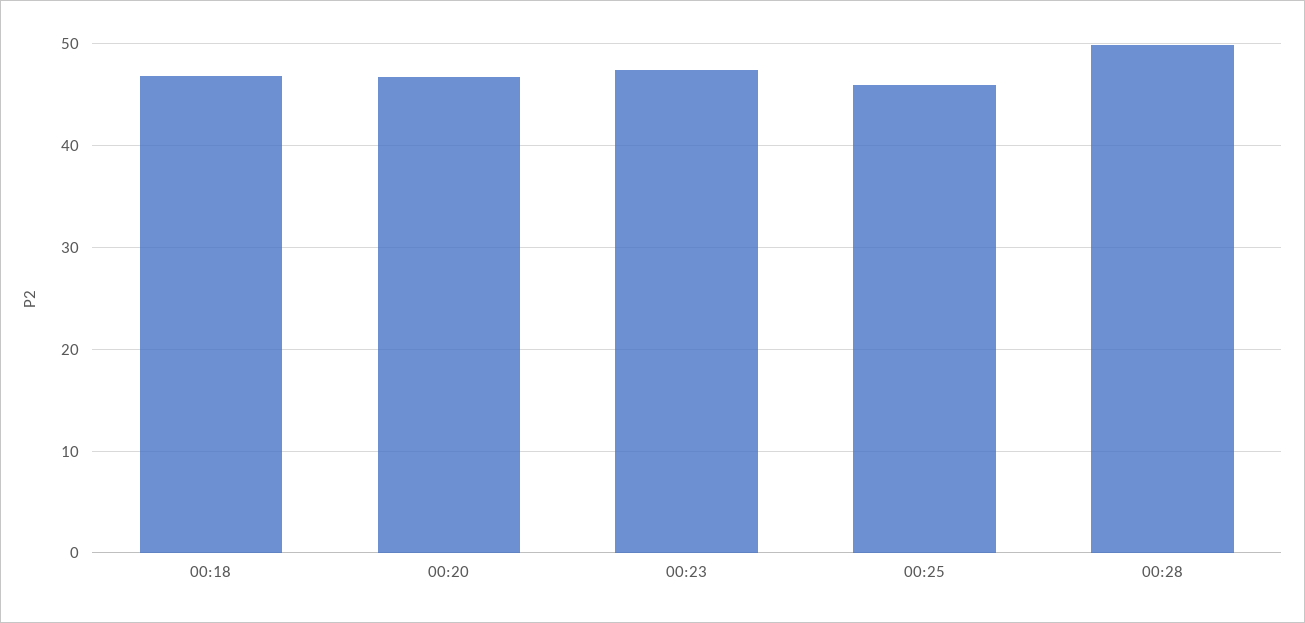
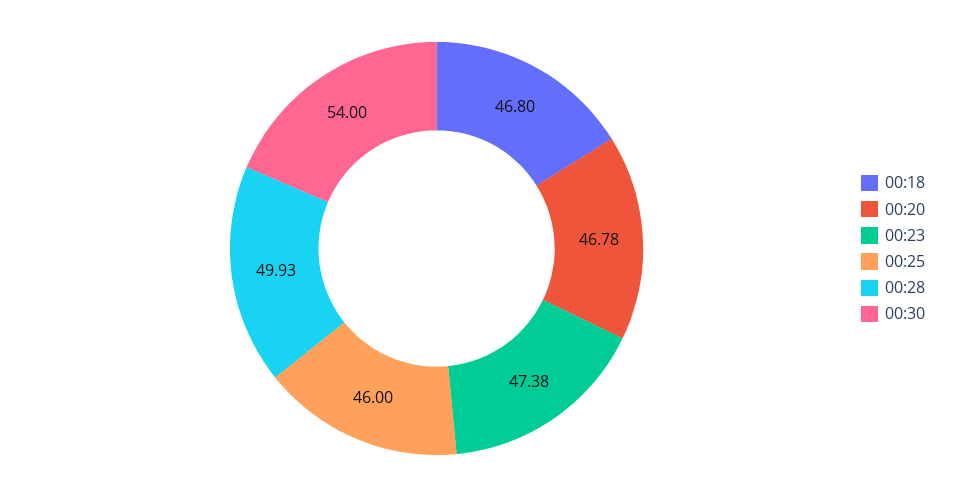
00:30: none -> 54

